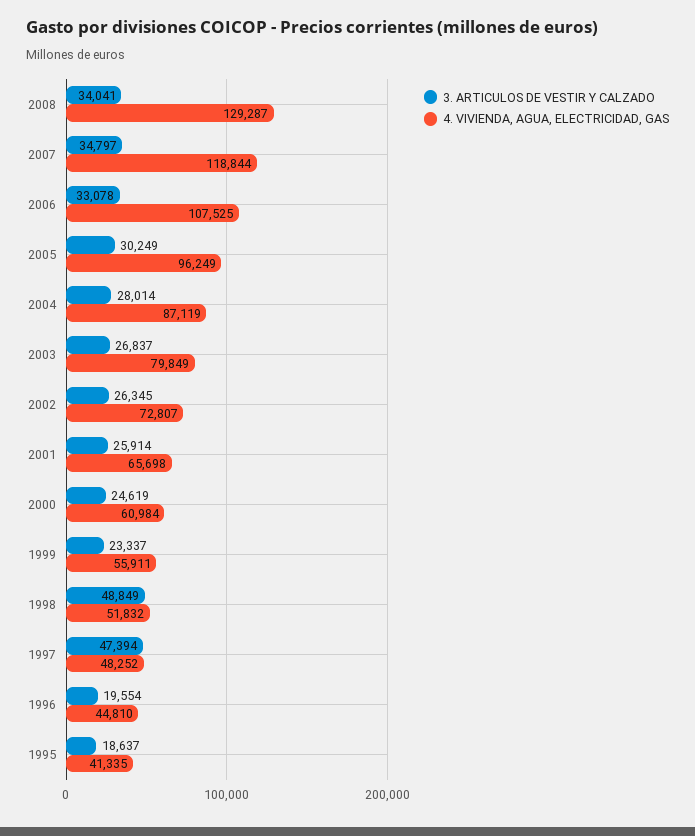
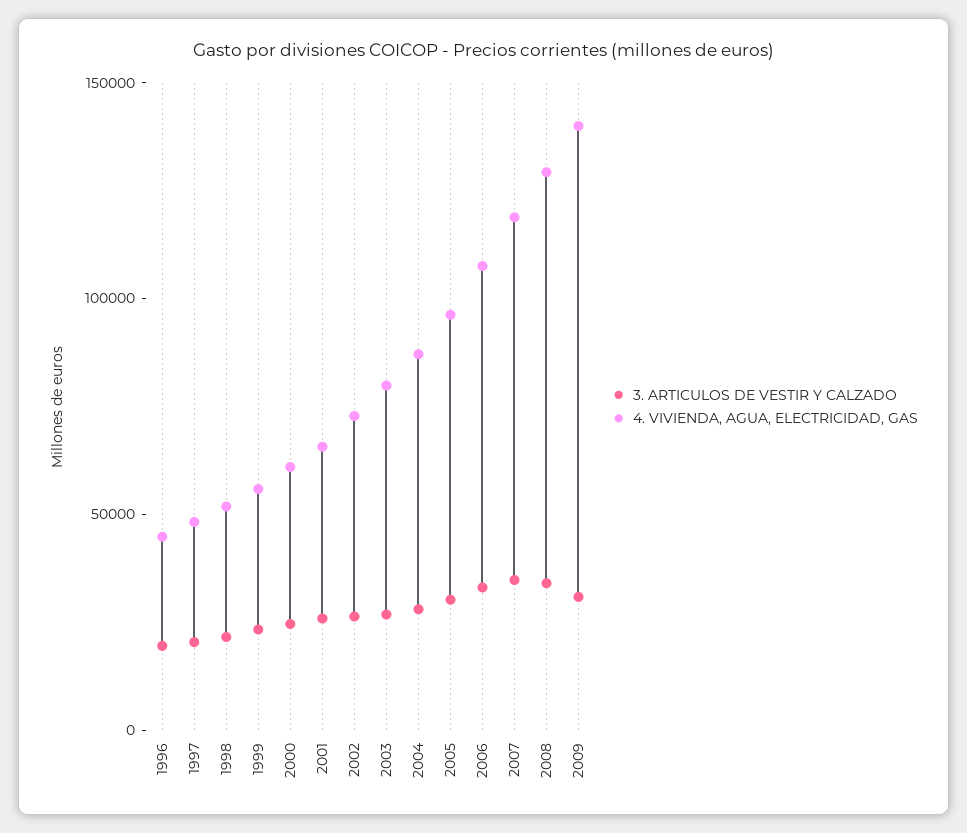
3. ARTICULOS DE VESTIR Y CALZADO, 1998: 48849 -> 20000
3. ARTICULOS DE VESTIR Y CALZADO, 1997: 47394 -> 20000
3. ARTICULOS DE VESTIR Y CALZADO, 1995: 18637 -> none
4. VIVIENDA, AGUA, ELECTRICIDAD, GAS, 1995: 41335 -> none
3. ARTICULOS DE VESTIR Y CALZADO, 2009: none -> 30000
4. VIVIENDA, AGUA, ELECTRICIDAD, GAS, 2009: none -> 140000

